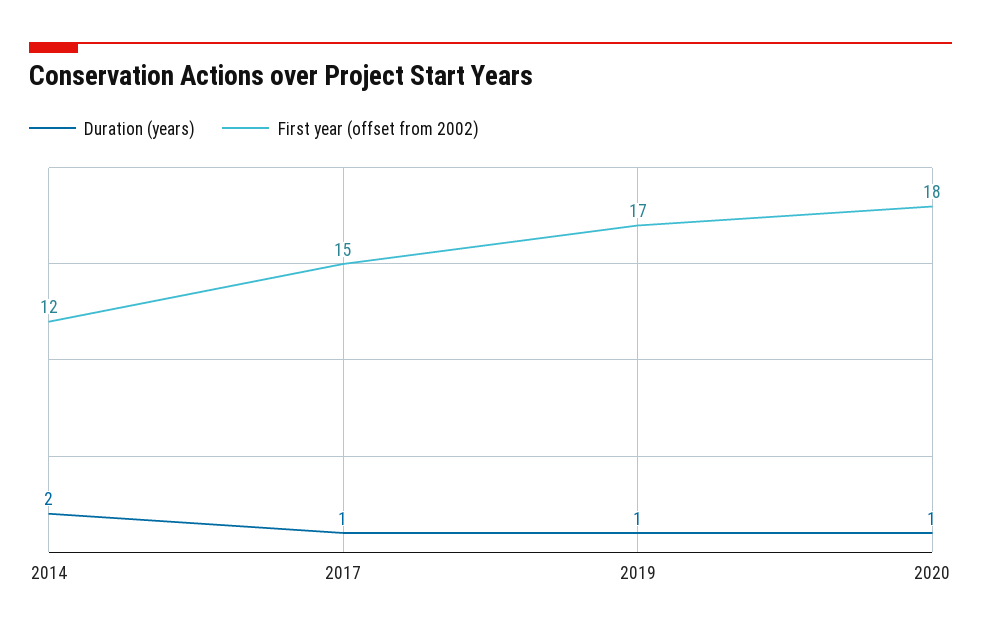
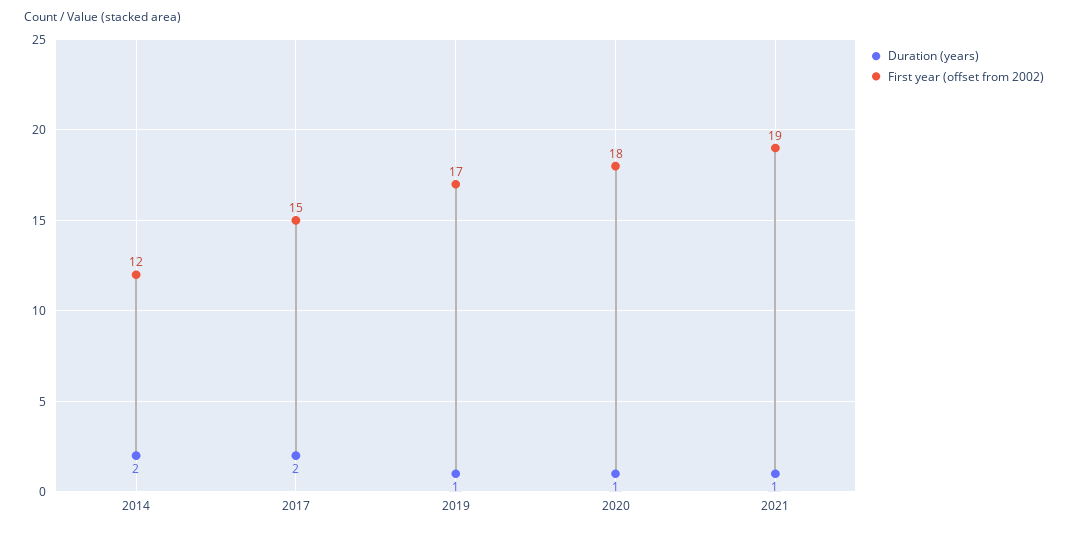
Duration (years), 2017: 1 -> 2
Duration (years), 2021: none -> 1
First year (offset from 2002), 2021: none -> 19

